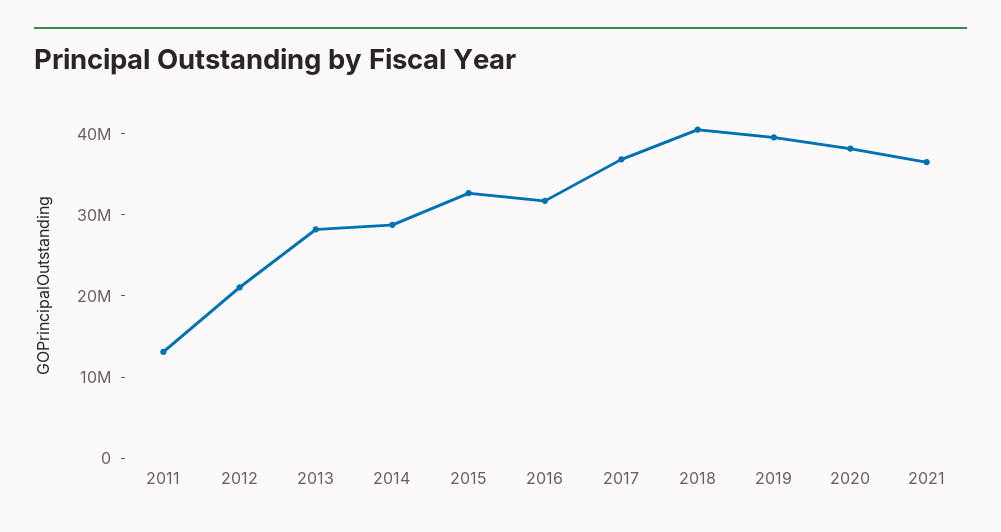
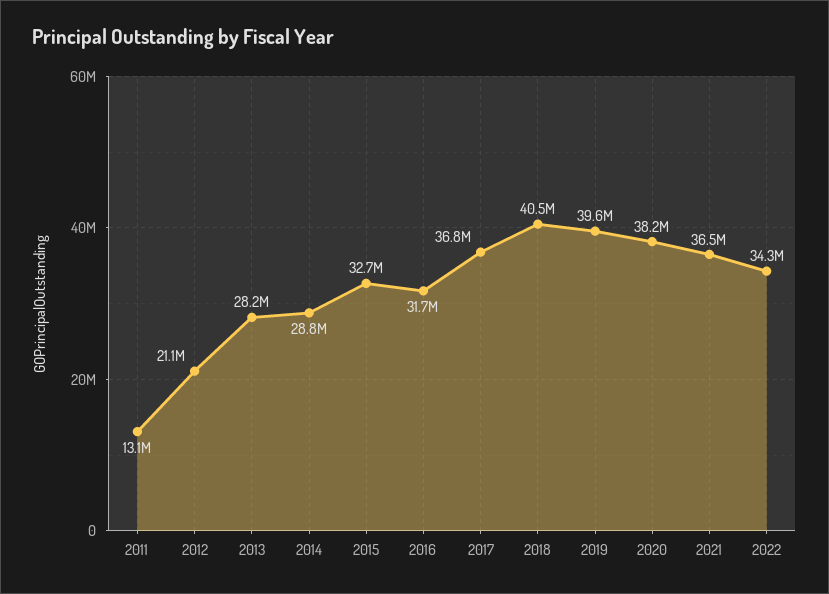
2022: none -> 34300000

